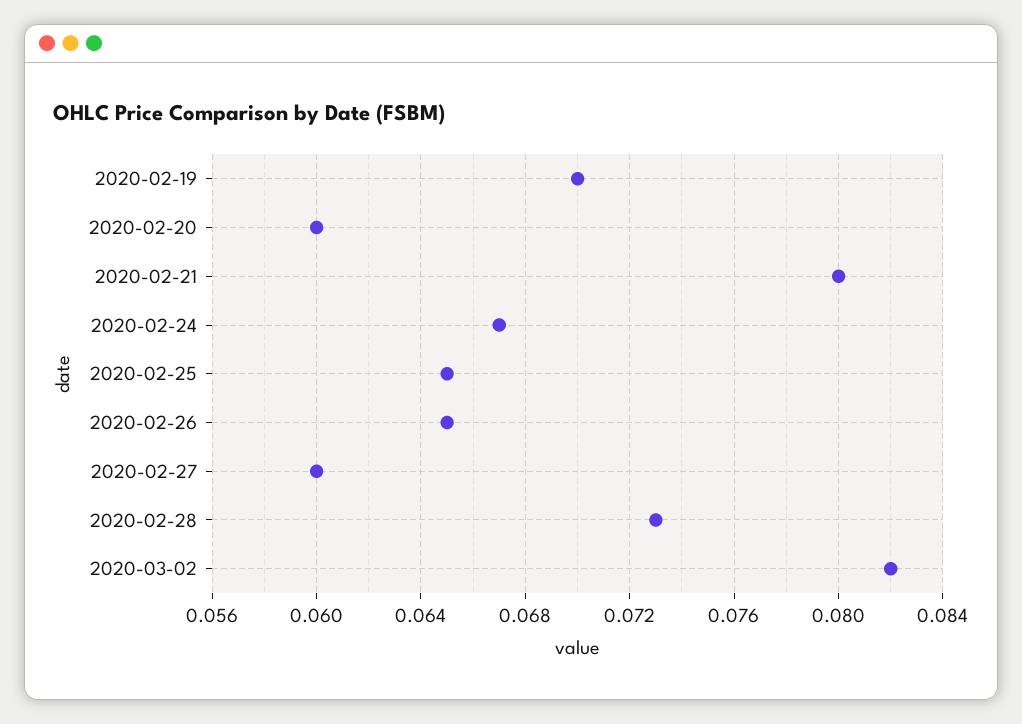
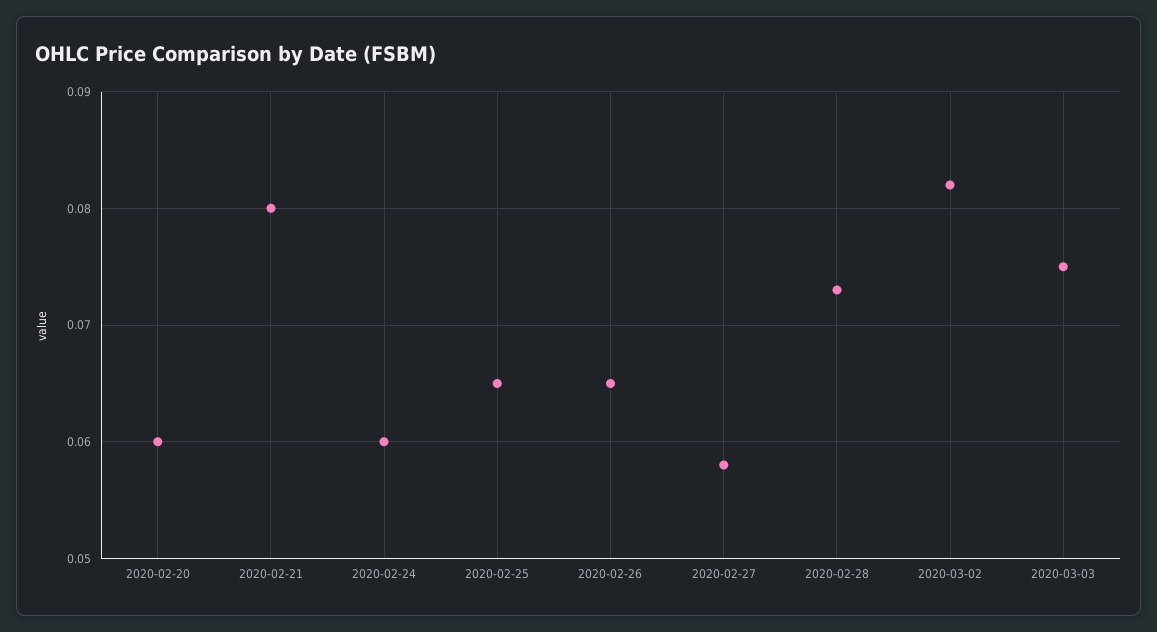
2020-02-19: 0.07 -> none
2020-02-24: 0.067 -> 0.06
2020-02-27: 0.06 -> 0.058
2020-03-03: none -> 0.075

